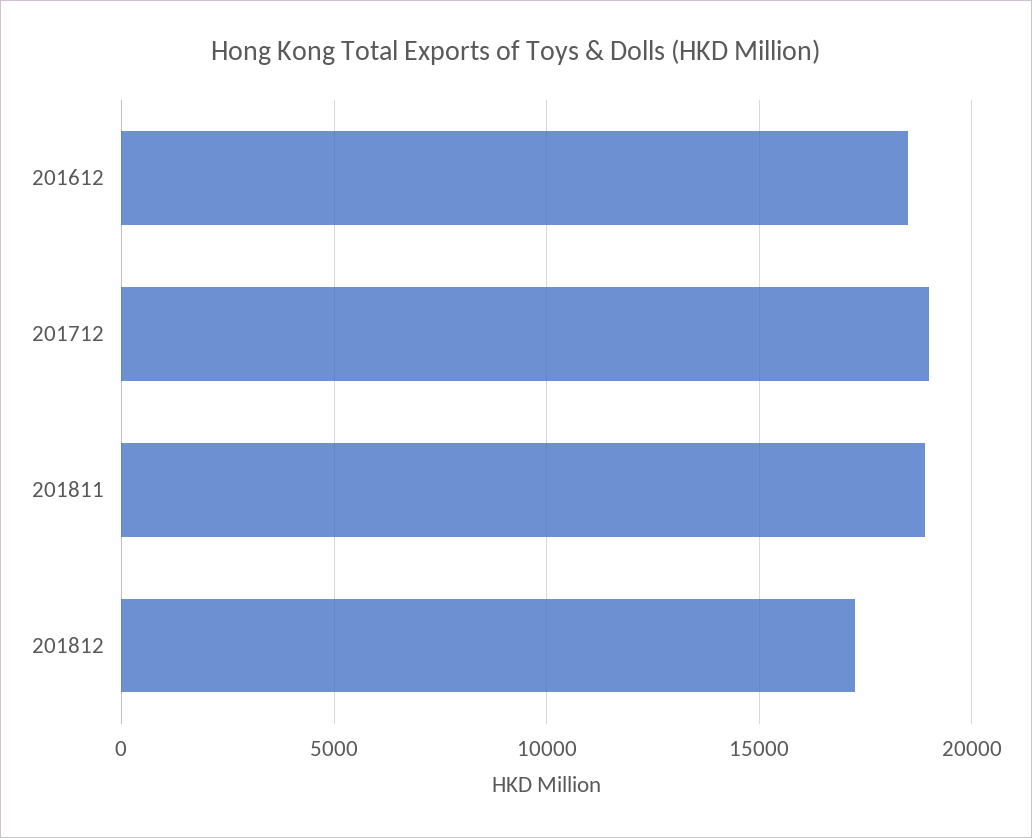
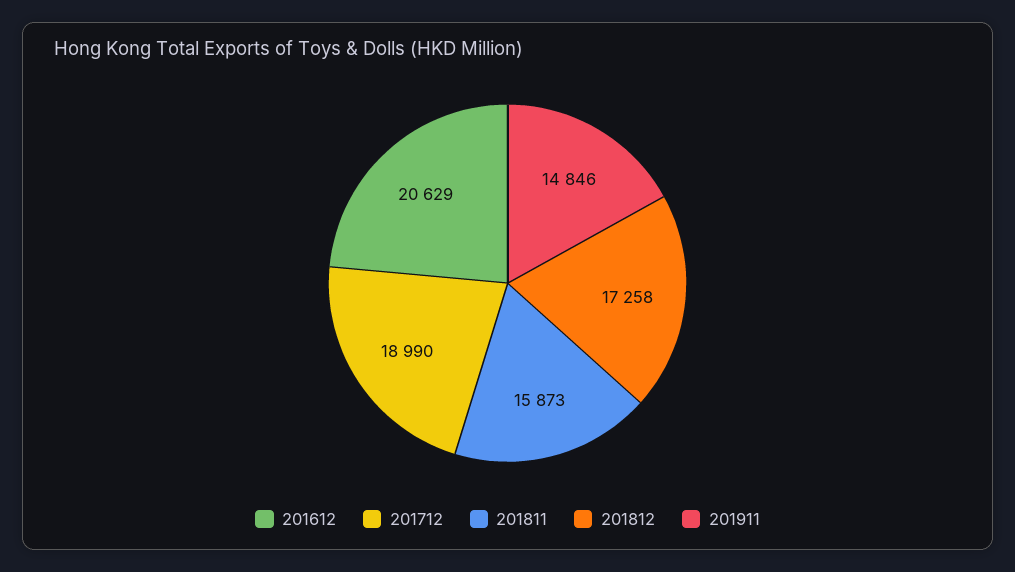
201612: 18500 -> 20629
201811: 19000 -> 15873
201911: none -> 14846

